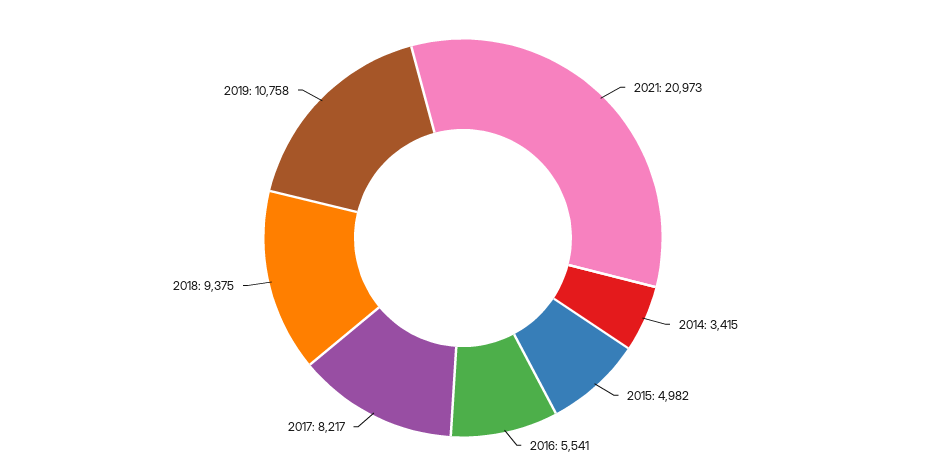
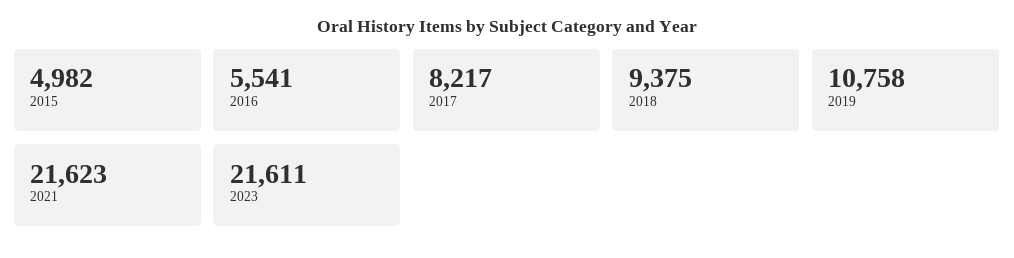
2021: 20973 -> 21623
2014: 3415 -> none
2023: none -> 21611

